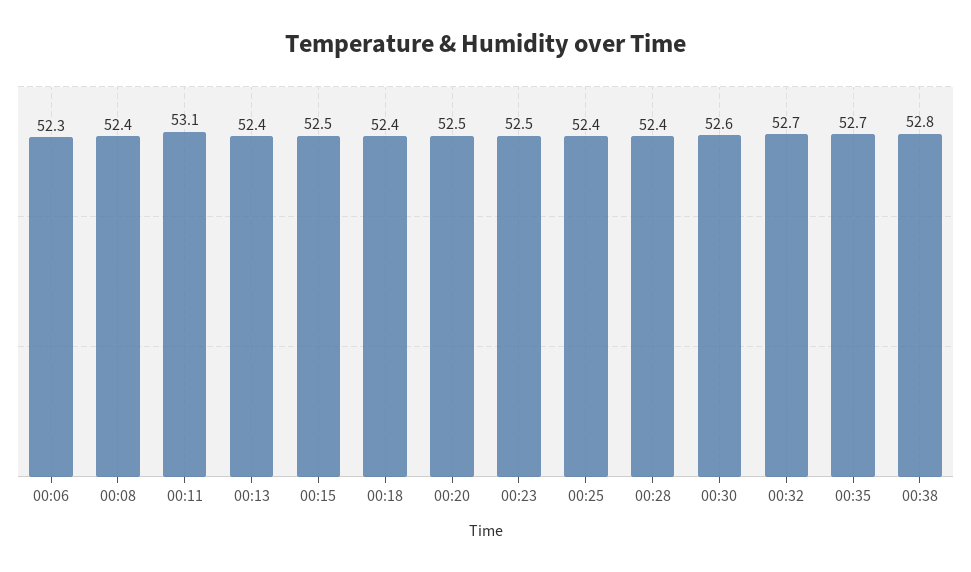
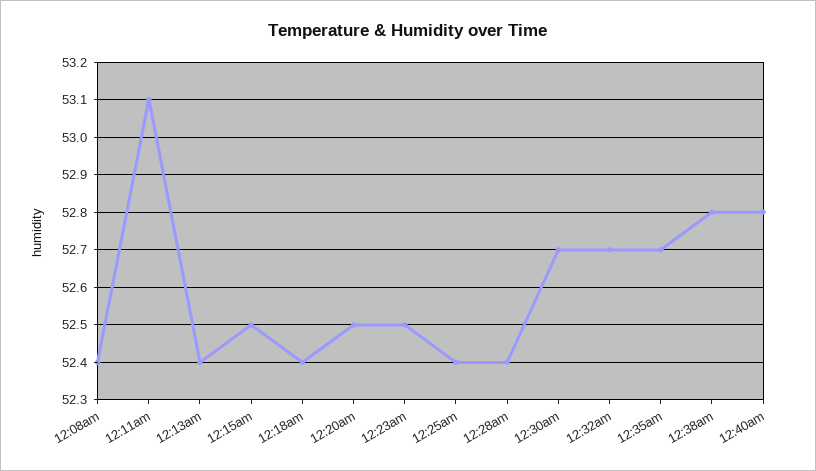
00:06: 52.3 -> none
00:30: 52.6 -> 52.7
12:40am: none -> 52.8

